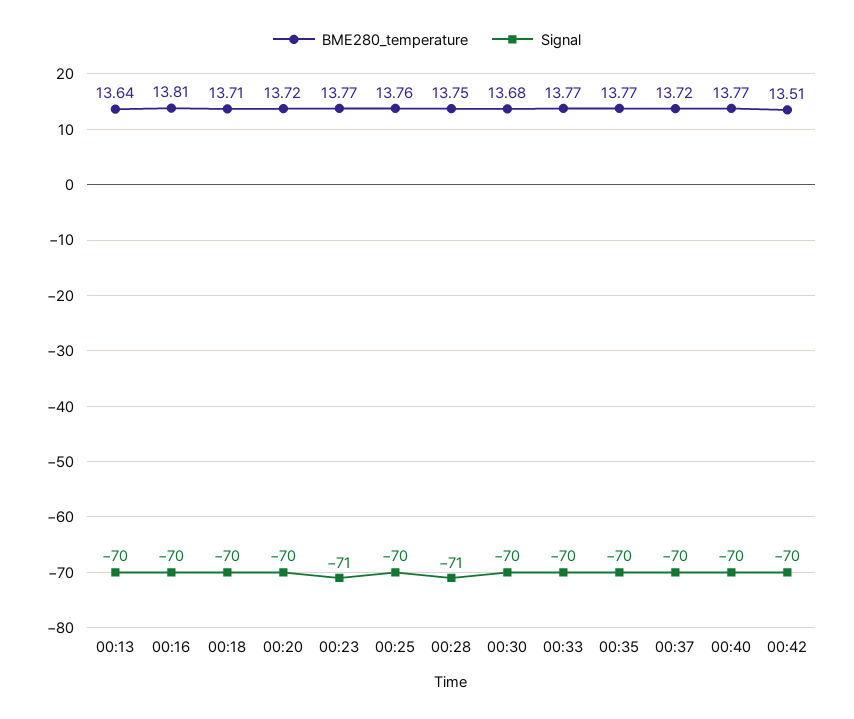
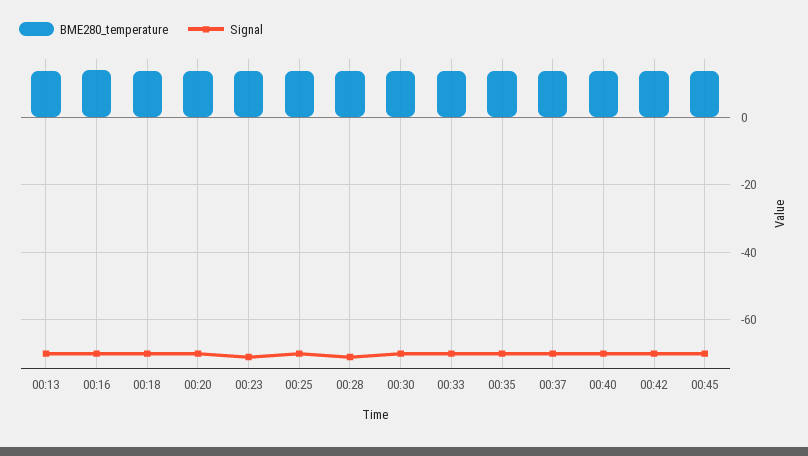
BME280_temperature, 00:45: none -> 14
Signal, 00:45: none -> -70

